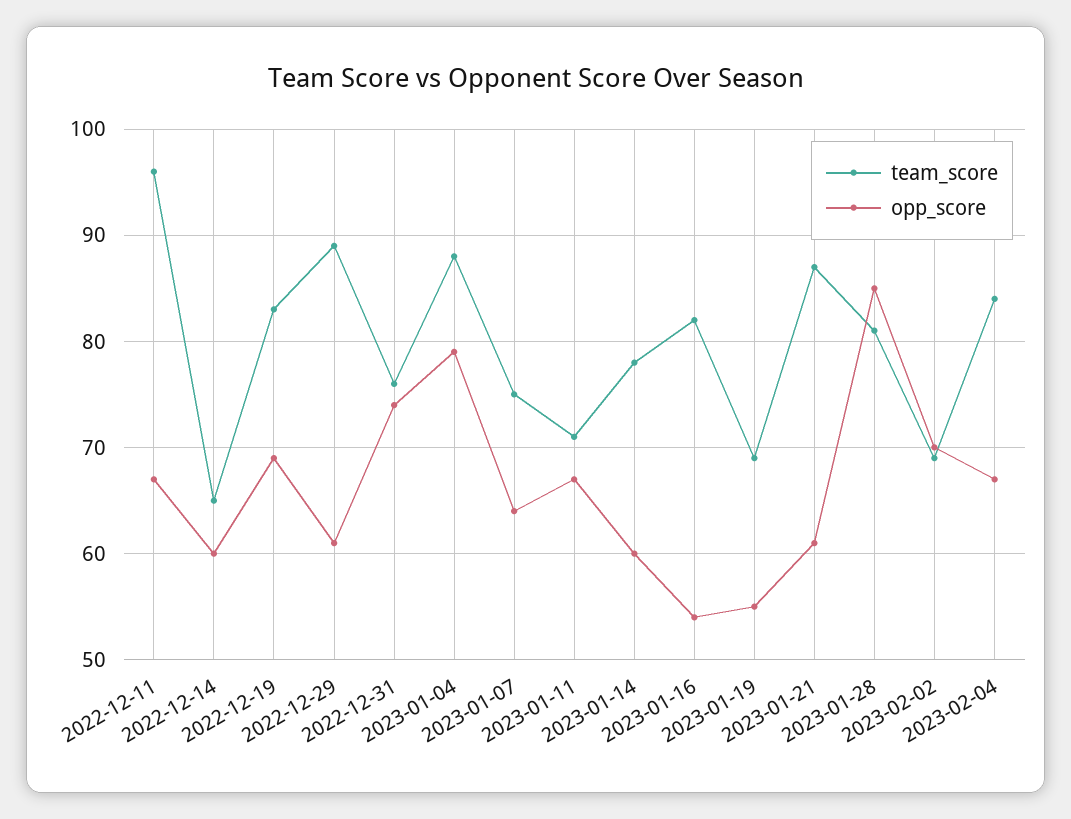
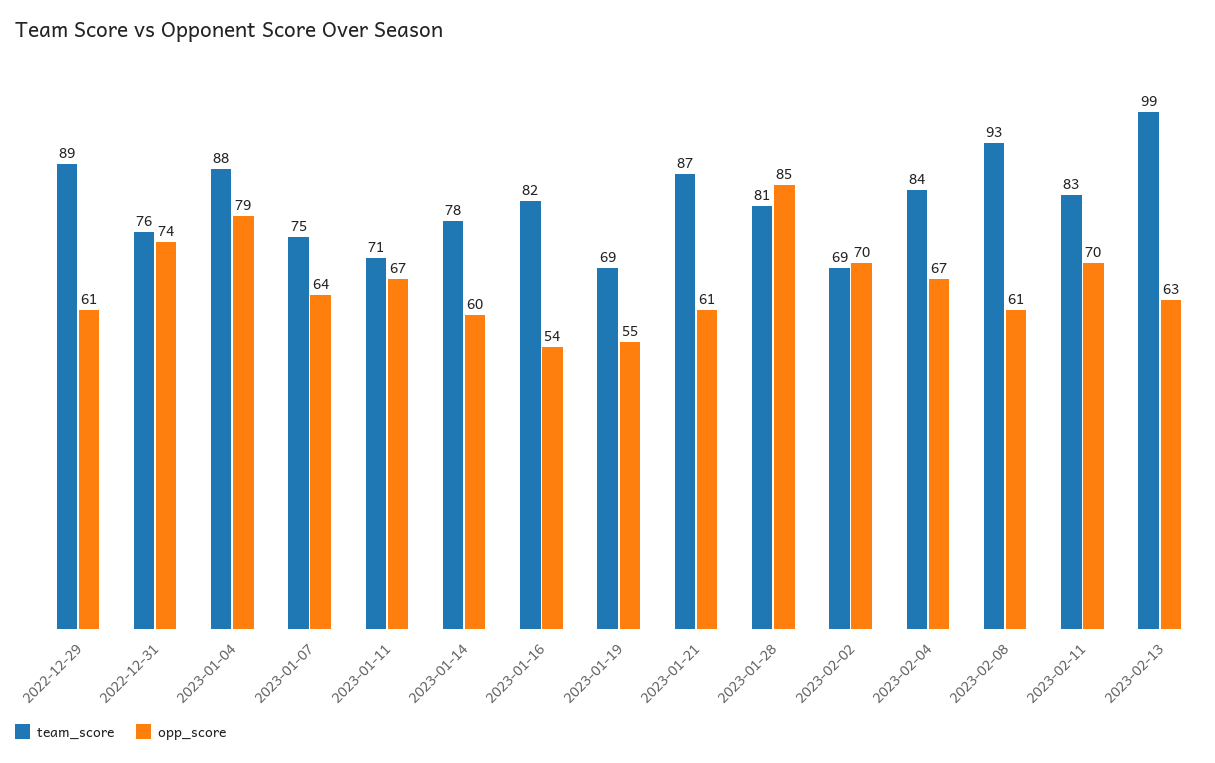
team_score, 2022-12-11: 96 -> none
opp_score, 2022-12-11: 67 -> none
team_score, 2022-12-14: 65 -> none
opp_score, 2022-12-14: 60 -> none
team_score, 2022-12-19: 83 -> none
opp_score, 2022-12-19: 69 -> none
team_score, 2023-02-08: none -> 93
opp_score, 2023-02-08: none -> 61
team_score, 2023-02-11: none -> 83
opp_score, 2023-02-11: none -> 70
team_score, 2023-02-13: none -> 99
opp_score, 2023-02-13: none -> 63

